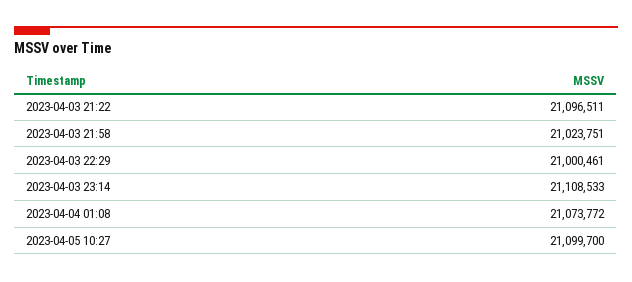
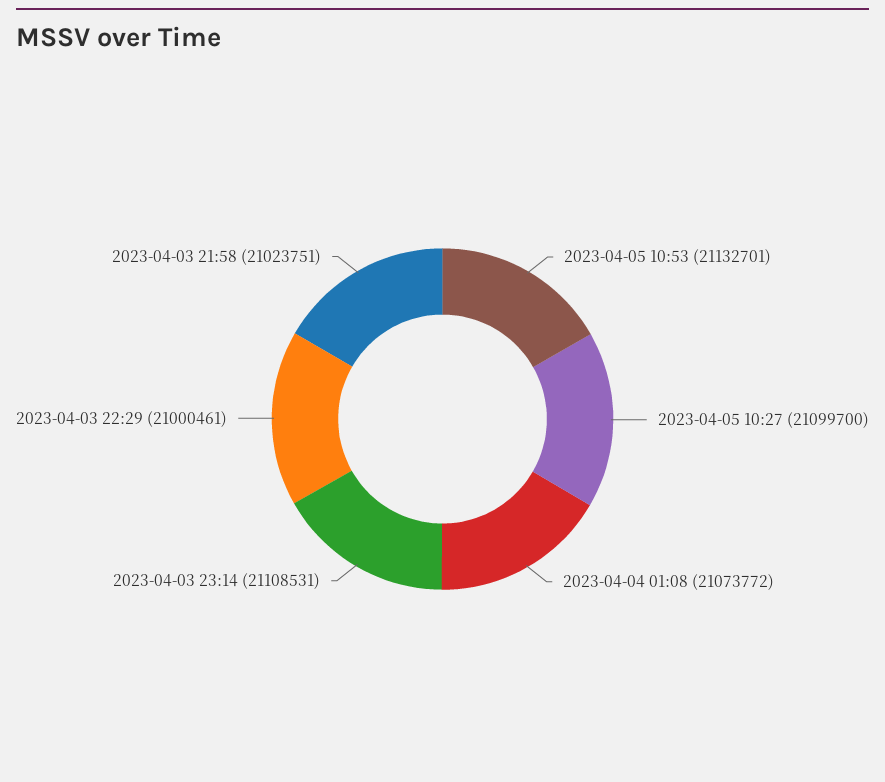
2023-04-03 21:22: 21096511 -> none
2023-04-03 23:14: 21108533 -> 21108531
2023-04-05 10:53: none -> 21132701

